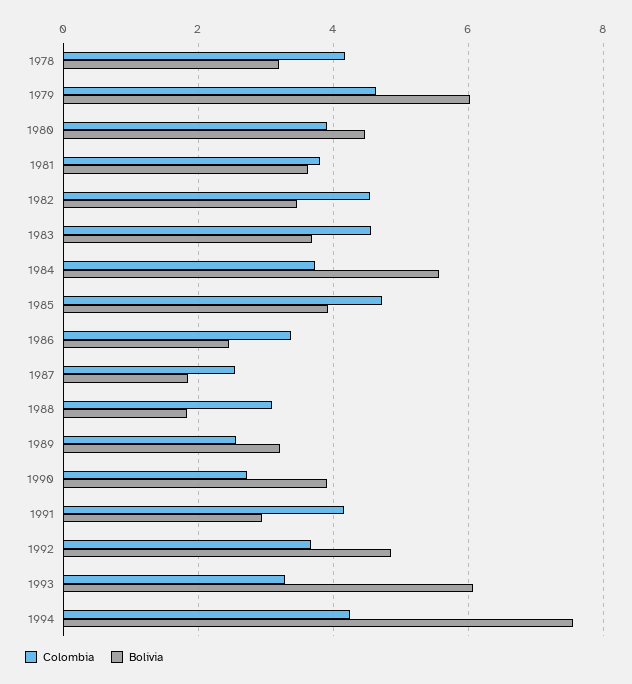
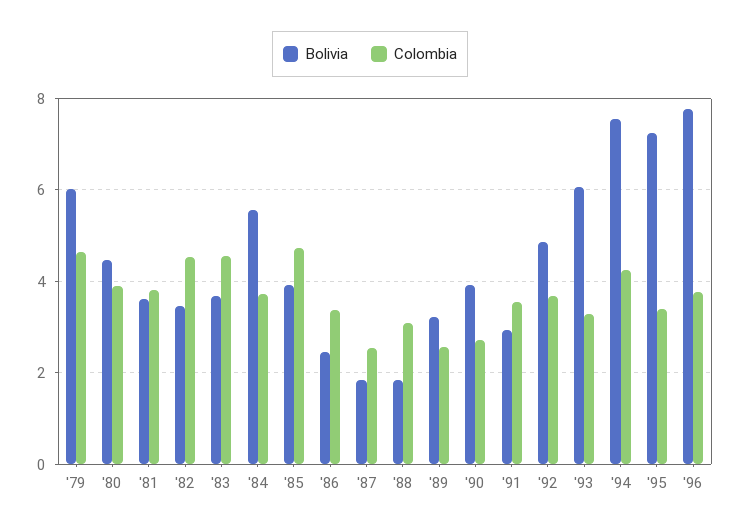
Colombia, 1978: 4.2 -> none
Bolivia, 1978: 3.2 -> none
Colombia, 1991: 4.2 -> 3.6
Bolivia, '95: none -> 7.2
Colombia, '95: none -> 3.4
Bolivia, '96: none -> 7.8
Colombia, '96: none -> 3.8

